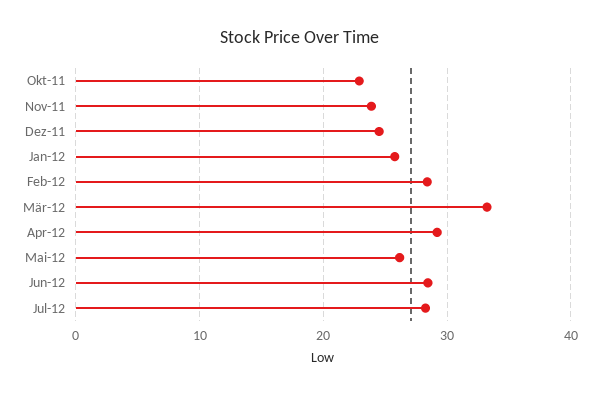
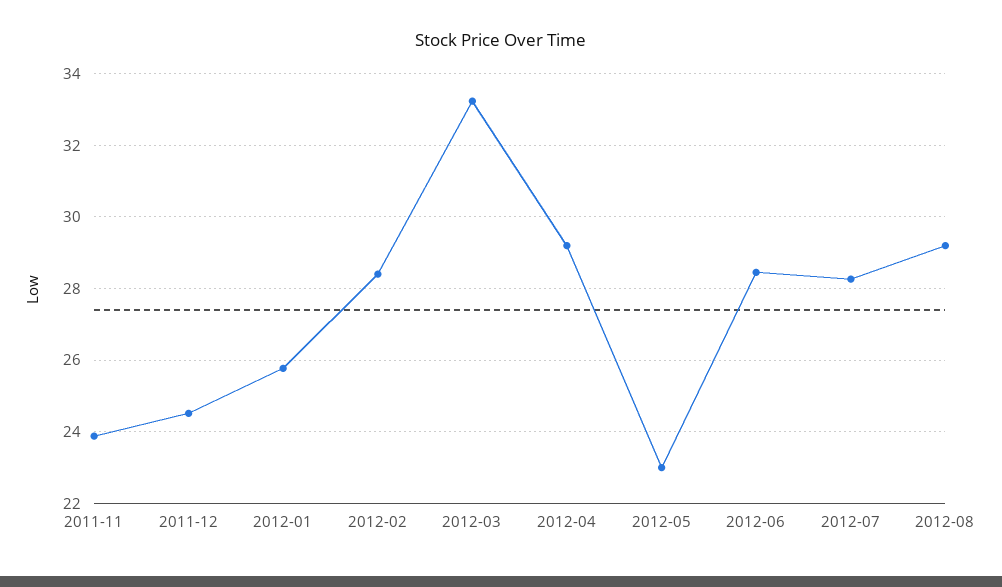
Okt-11: 23 -> none
Mai-12: 26 -> 23
2012-08: none -> 29.2

